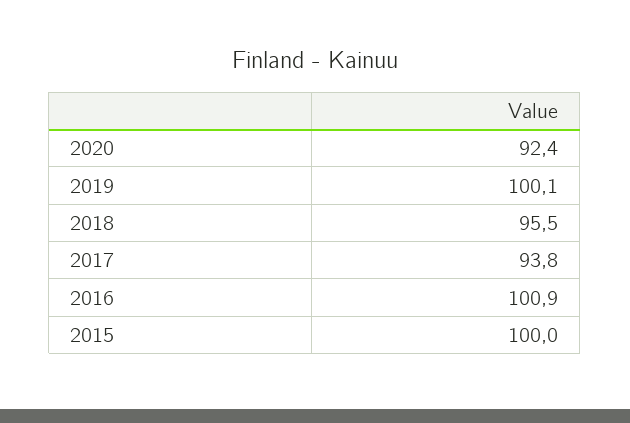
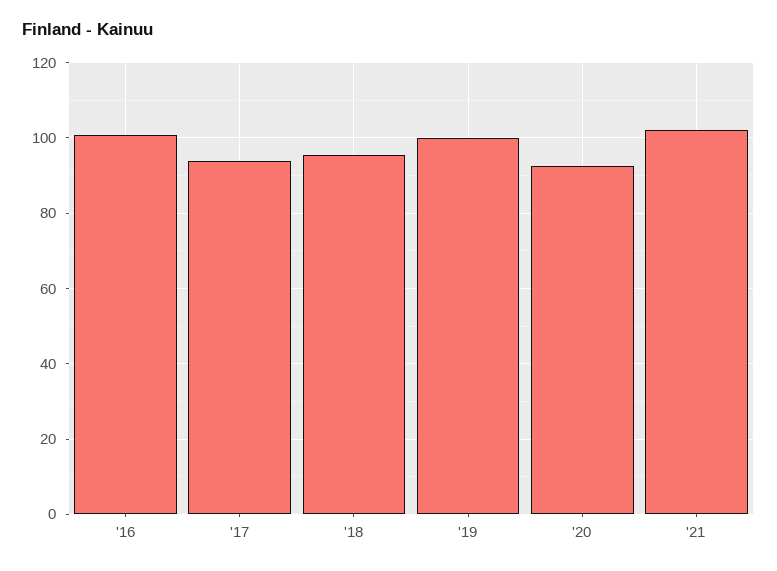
2015: 100 -> none
'21: none -> 102

